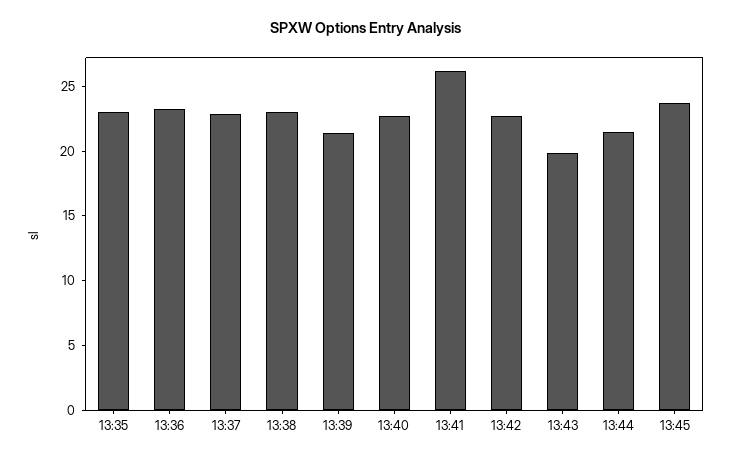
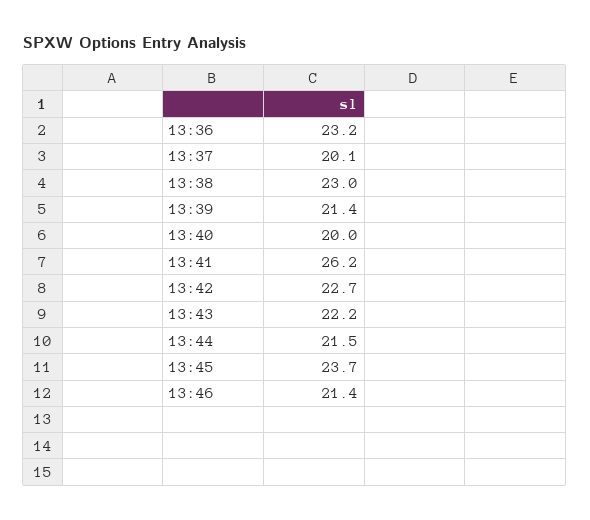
13:35: 23 -> none
13:37: 23 -> 20.1
13:40: 23 -> 20
13:43: 20 -> 22.2
13:46: none -> 21.4

